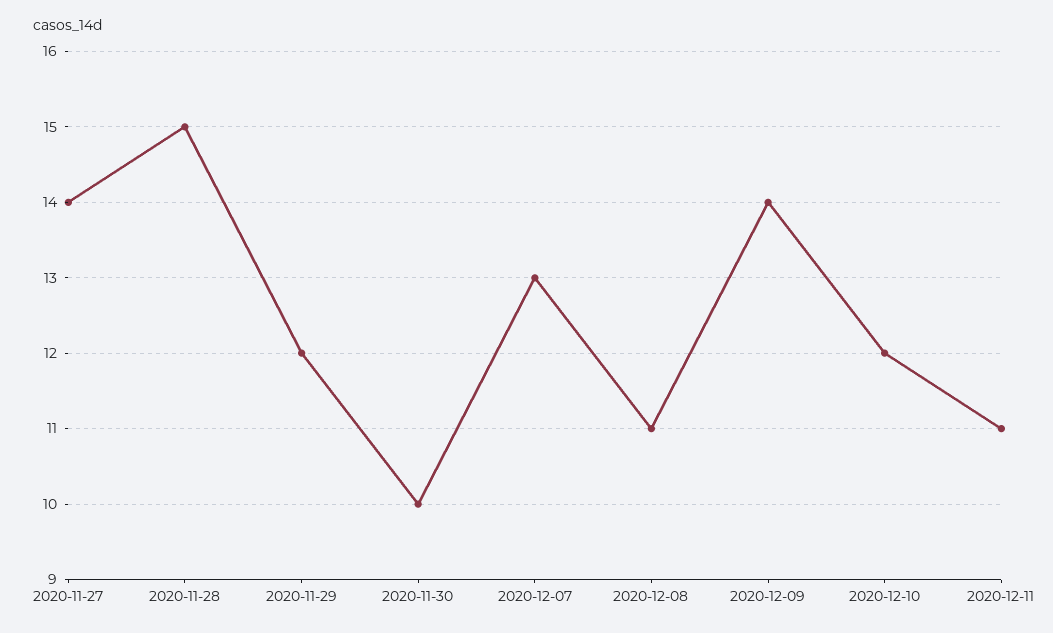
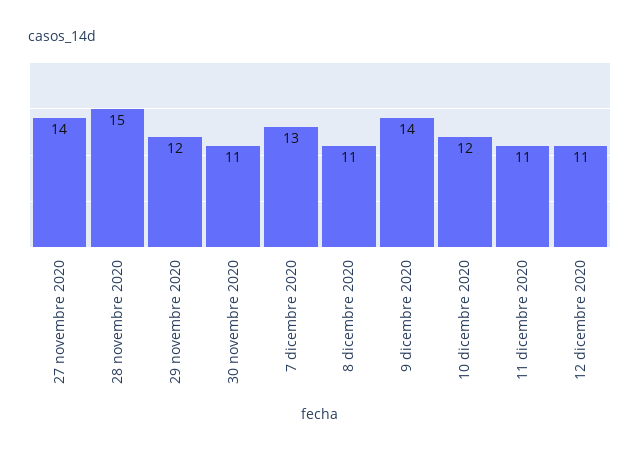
2020-11-30: 10 -> 11
12 dicembre 2020: none -> 11

